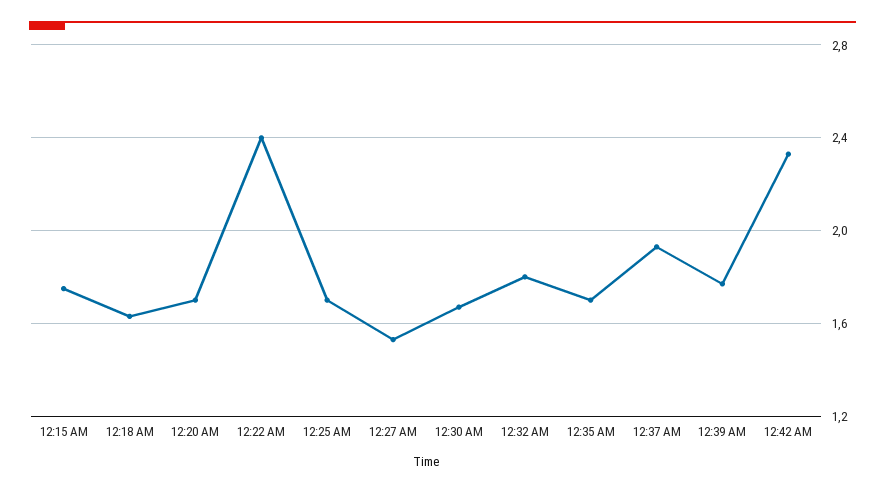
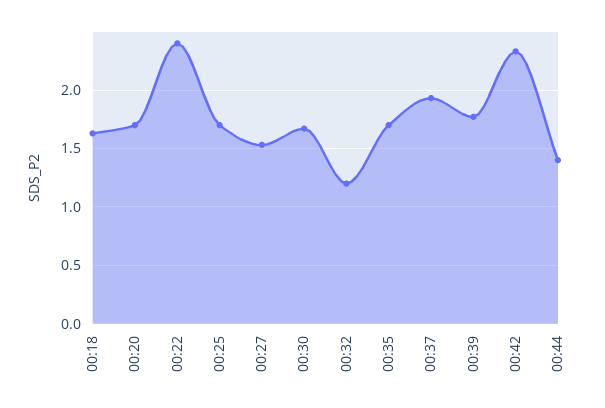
12:15 AM: 1.75 -> none
12:32 AM: 1.8 -> 1.2
00:44: none -> 1.4

